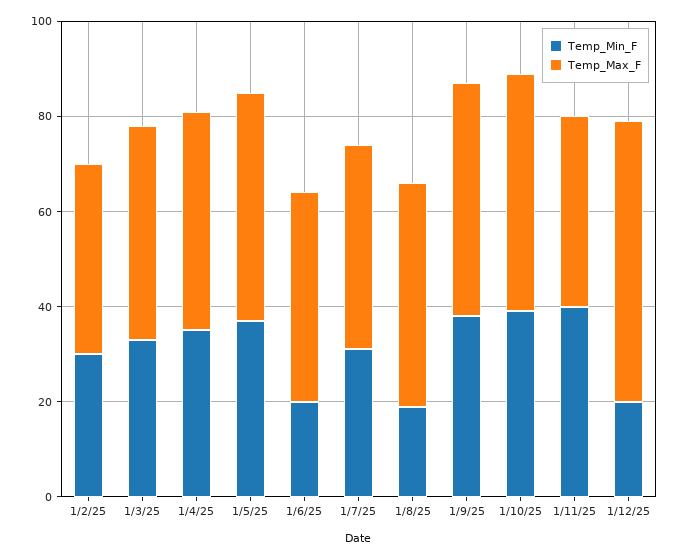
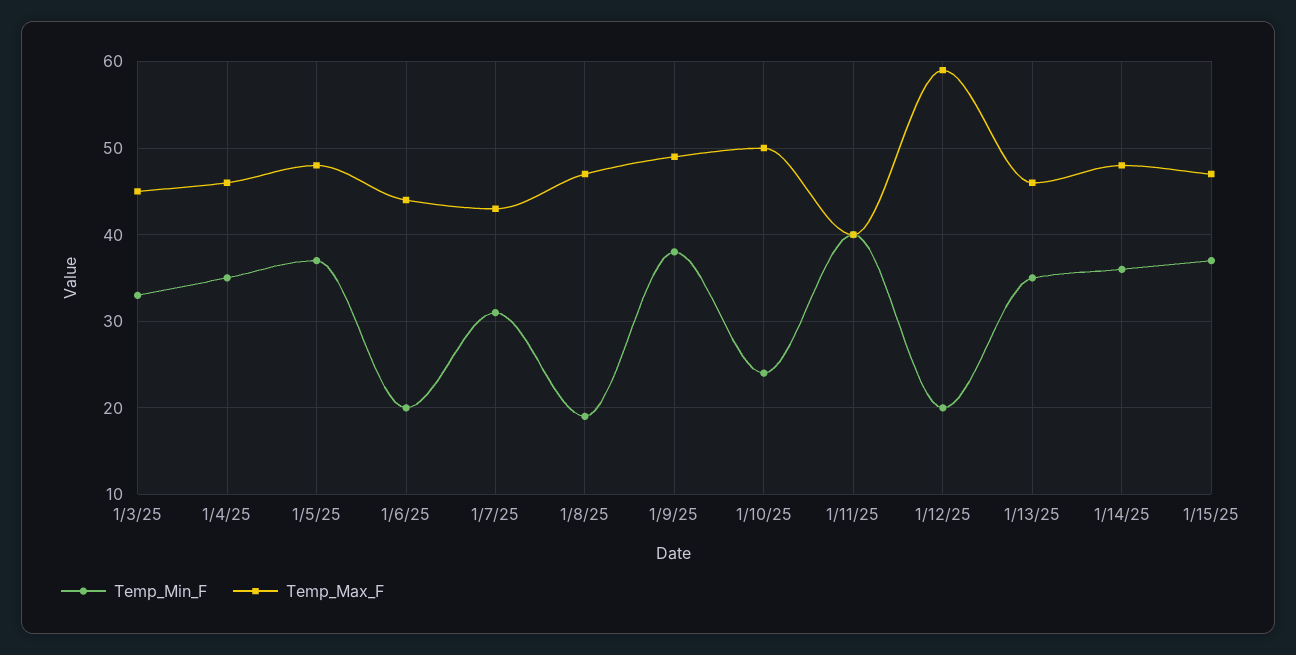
Temp_Min_F, 1/2/25: 30 -> none
Temp_Max_F, 1/2/25: 40 -> none
Temp_Min_F, 1/10/25: 40 -> 24
Temp_Min_F, 1/13/25: none -> 35
Temp_Max_F, 1/13/25: none -> 46
Temp_Min_F, 1/14/25: none -> 36
Temp_Max_F, 1/14/25: none -> 48
Temp_Min_F, 1/15/25: none -> 37
Temp_Max_F, 1/15/25: none -> 47

